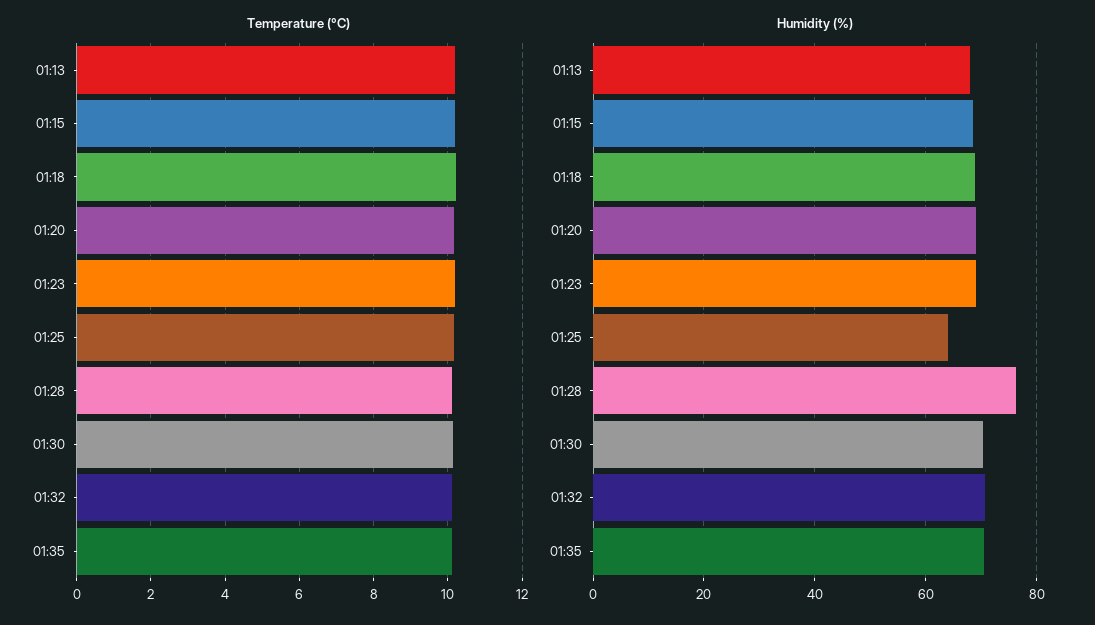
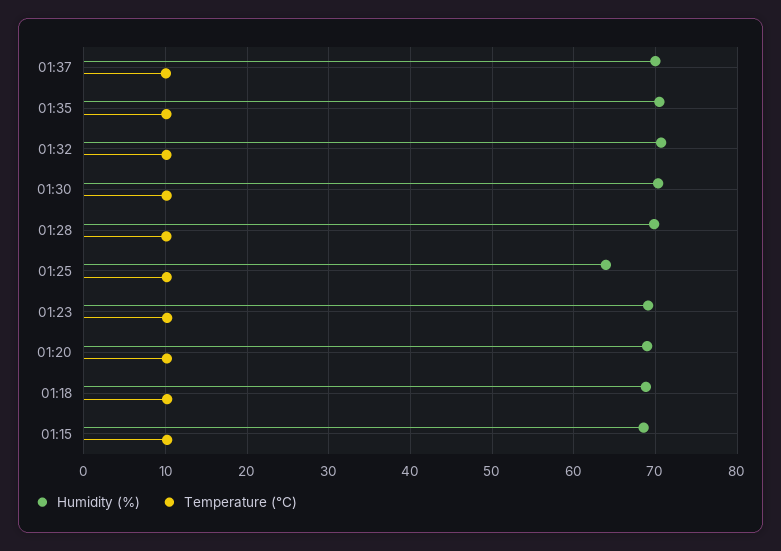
Temperature (°C), 01:13: 10.2 -> none
Humidity (%), 01:13: 68 -> none
Humidity (%), 01:28: 76 -> 70
Humidity (%), 01:37: none -> 70
Temperature (°C), 01:37: none -> 10

